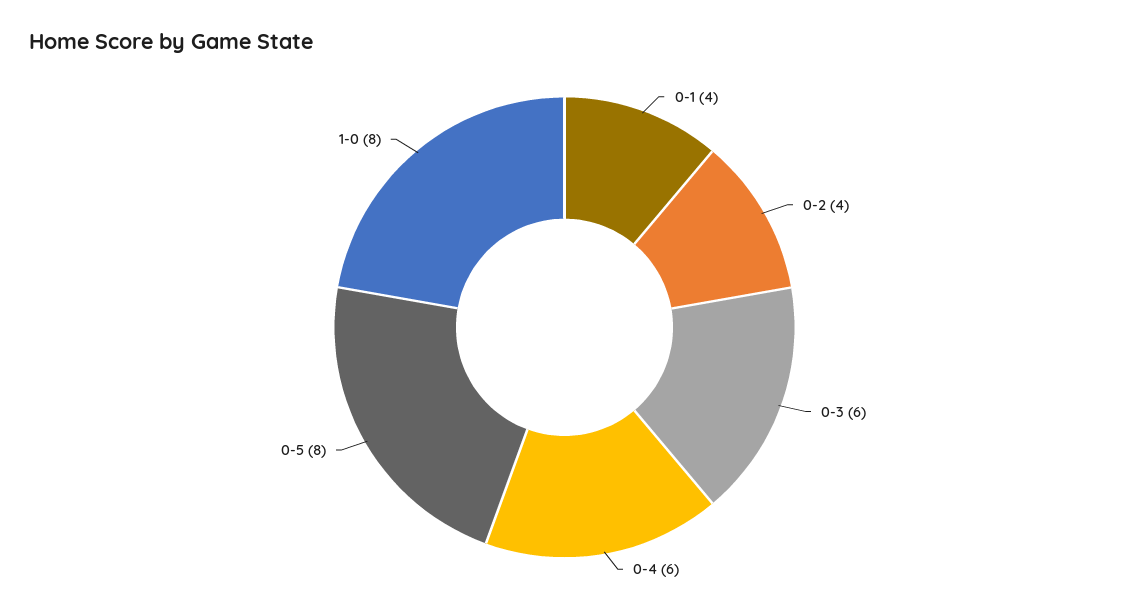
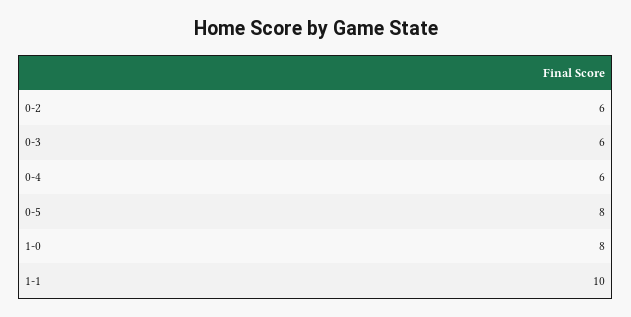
0-1: 4 -> none
0-2: 4 -> 6
1-1: none -> 10

